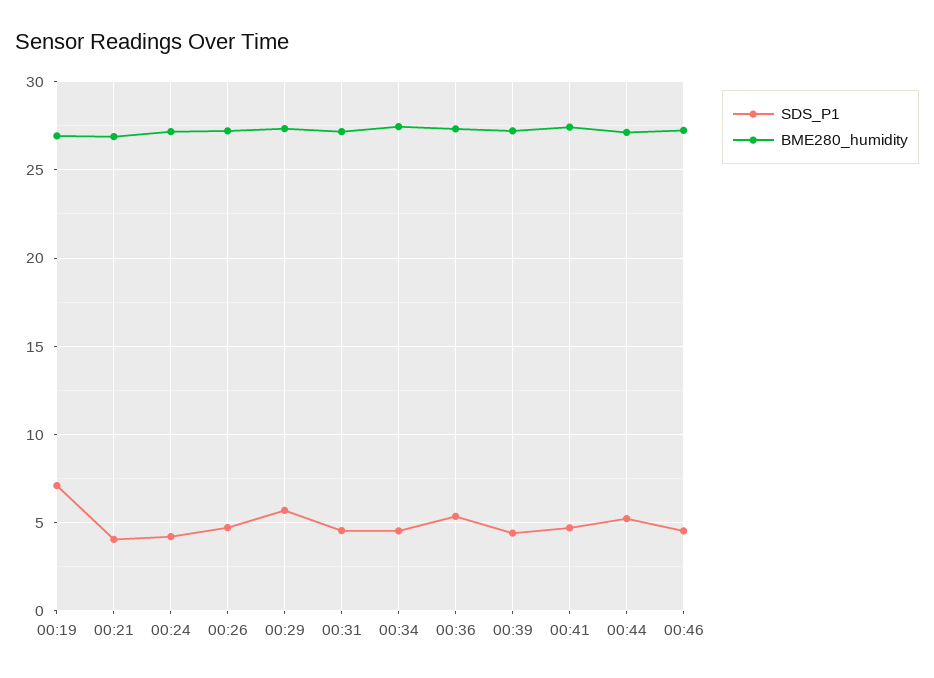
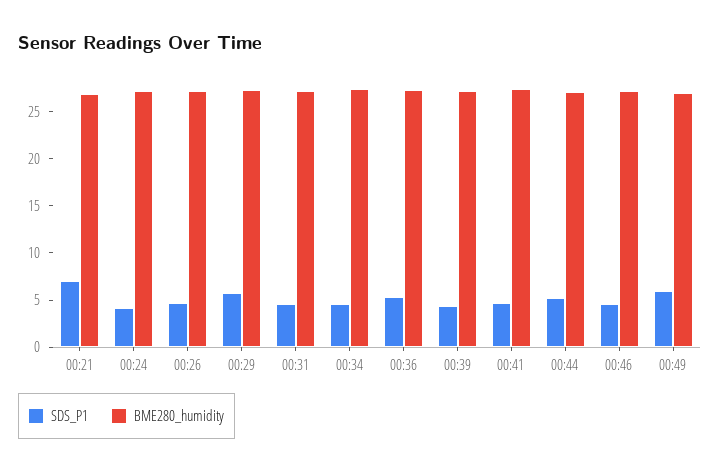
SDS_P1, 00:19: 7 -> none
BME280_humidity, 00:19: 27 -> none
SDS_P1, 00:21: 4 -> 7
SDS_P1, 00:49: none -> 6
BME280_humidity, 00:49: none -> 27

